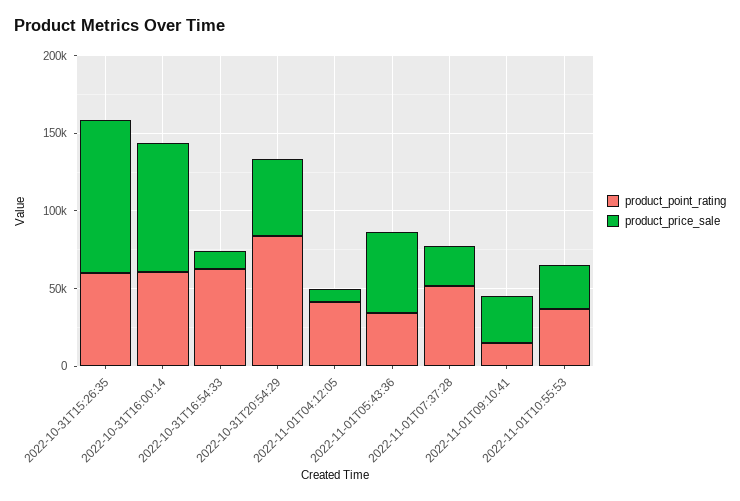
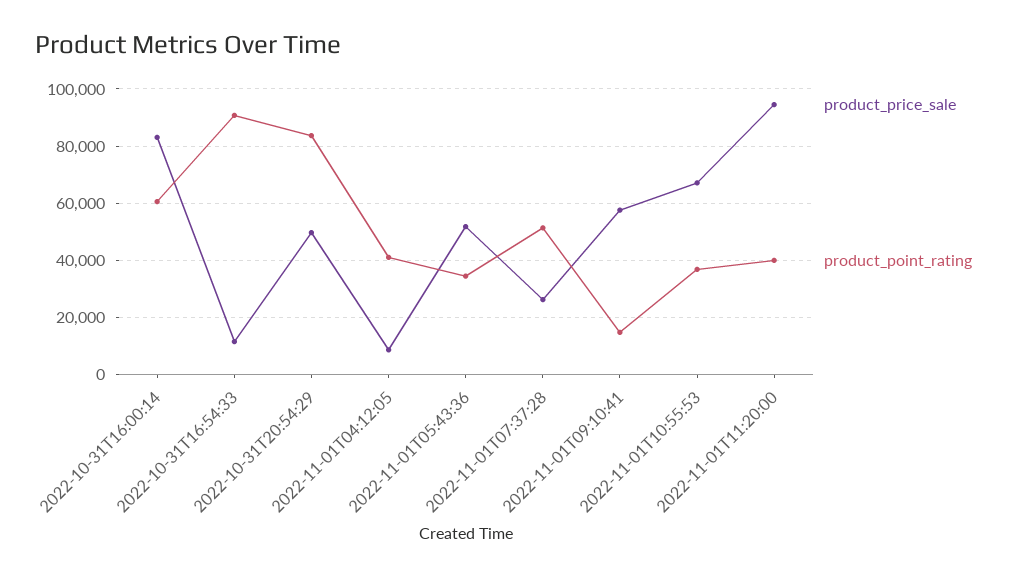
product_point_rating, 2022-10-31T15:26:35: 60000 -> none
product_price_sale, 2022-10-31T15:26:35: 100000 -> none
product_point_rating, 2022-10-31T16:54:33: 60000 -> 90000
product_price_sale, 2022-11-01T09:10:41: 30000 -> 57500
product_price_sale, 2022-11-01T10:55:53: 30000 -> 67500
product_price_sale, 2022-11-01T11:20:00: none -> 95000
product_point_rating, 2022-11-01T11:20:00: none -> 40000

